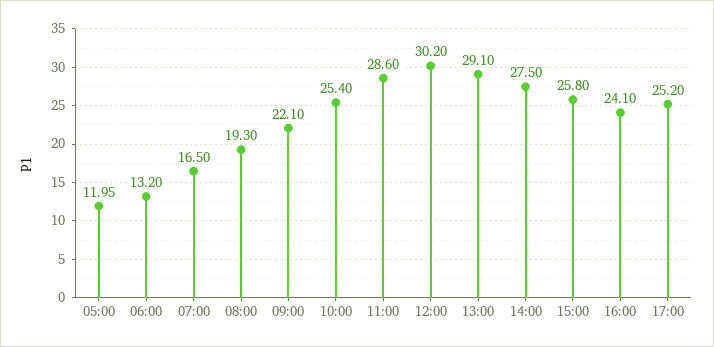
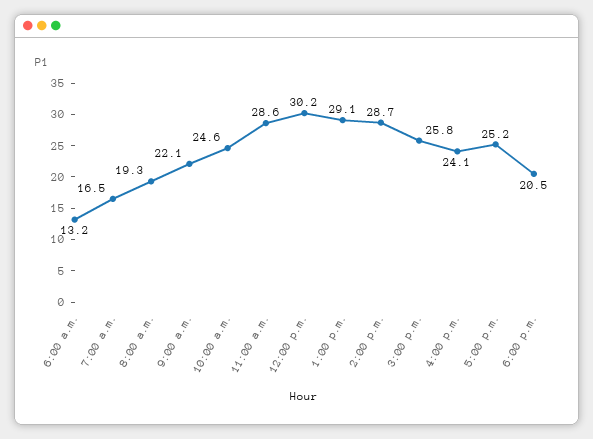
05:00: 11.95 -> none
10:00: 25.4 -> 24.6
14:00: 27.5 -> 28.7
6:00 p.m.: none -> 20.5

